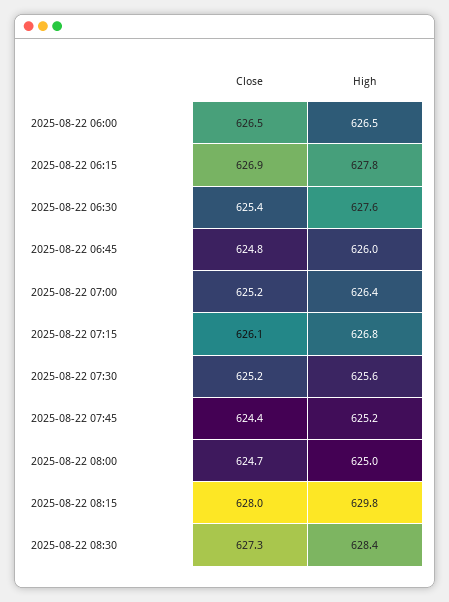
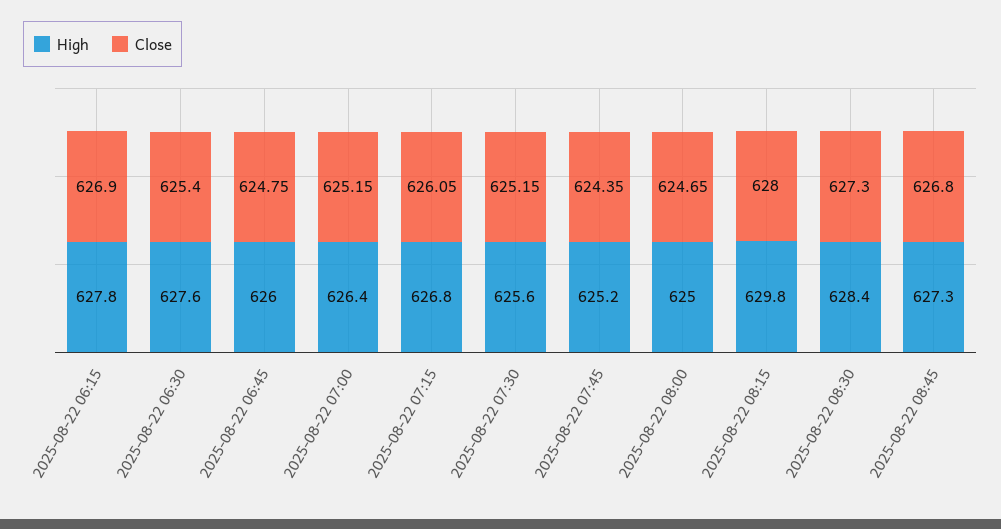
Close, 2025-08-22 06:00: 626.5 -> none
High, 2025-08-22 06:00: 626.5 -> none
High, 2025-08-22 08:45: none -> 627.3
Close, 2025-08-22 08:45: none -> 626.8

